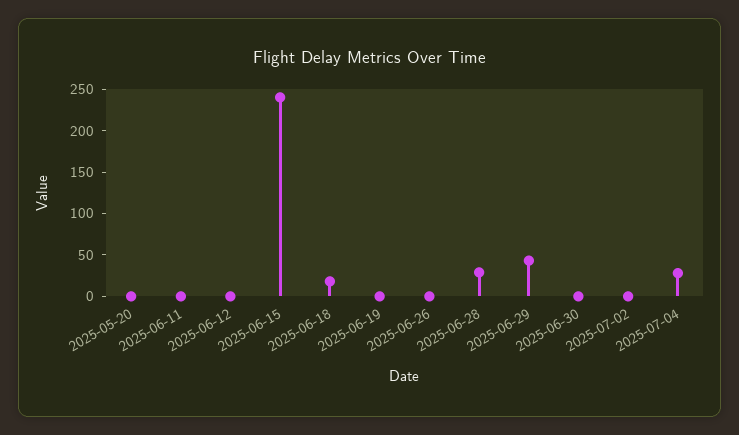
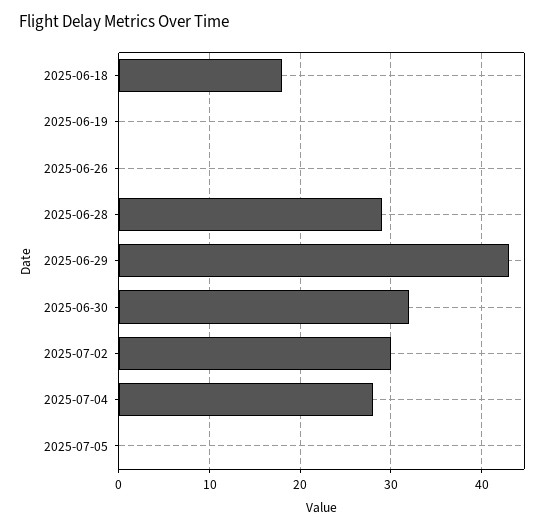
2025-05-20: 0 -> none
2025-06-11: 0 -> none
2025-06-12: 0 -> none
2025-06-15: 240 -> none
2025-06-30: 0 -> 32
2025-07-02: 0 -> 30
2025-07-05: none -> 0

